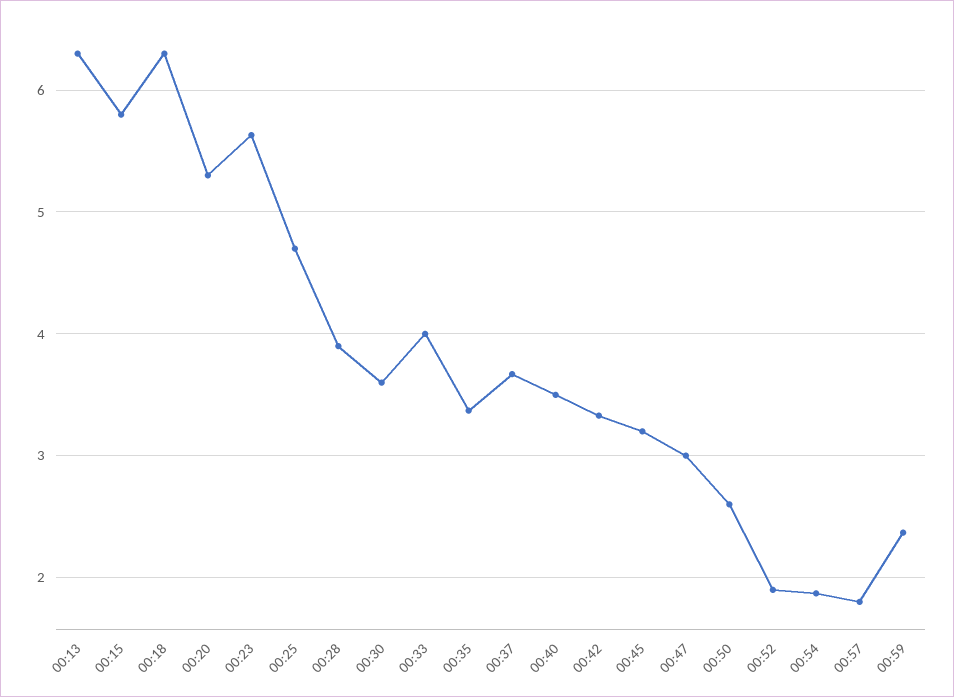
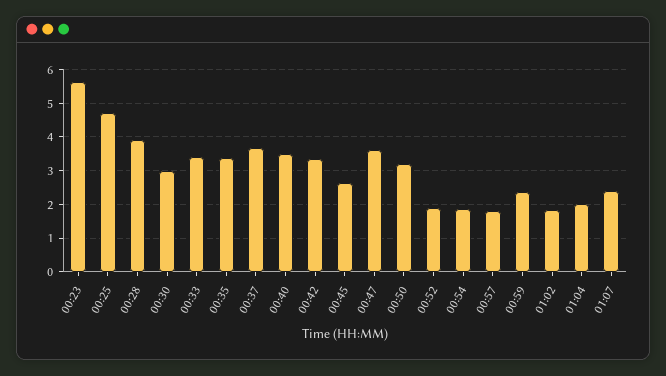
00:13: 6.3 -> none
00:15: 5.8 -> none
00:18: 6.3 -> none
00:20: 5.3 -> none
00:30: 3.6 -> 3
00:33: 4 -> 3.4
00:45: 3.2 -> 2.6
00:47: 3 -> 3.6
00:50: 2.6 -> 3.2
01:02: none -> 1.8
01:04: none -> 2
01:07: none -> 2.4

